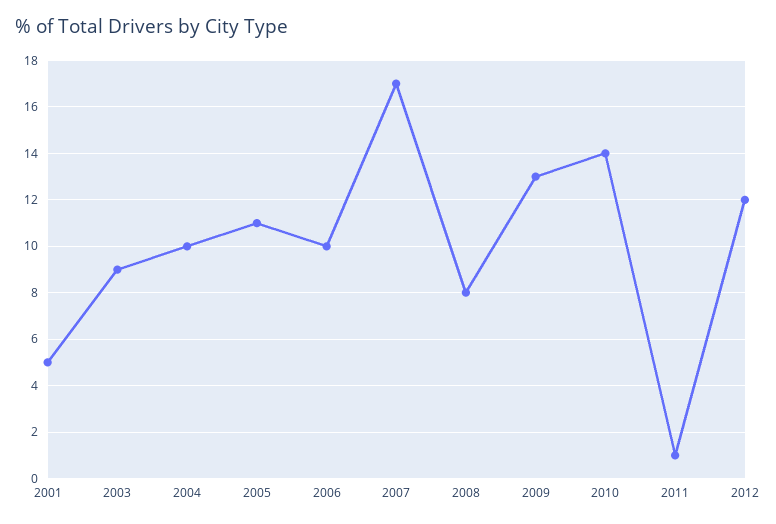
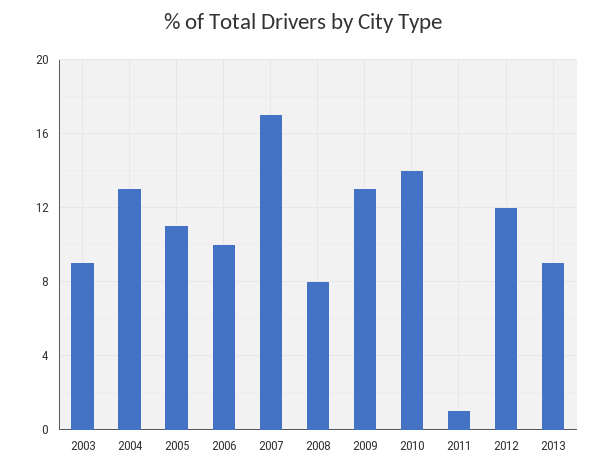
2001: 5 -> none
2004: 10 -> 13
2013: none -> 9

